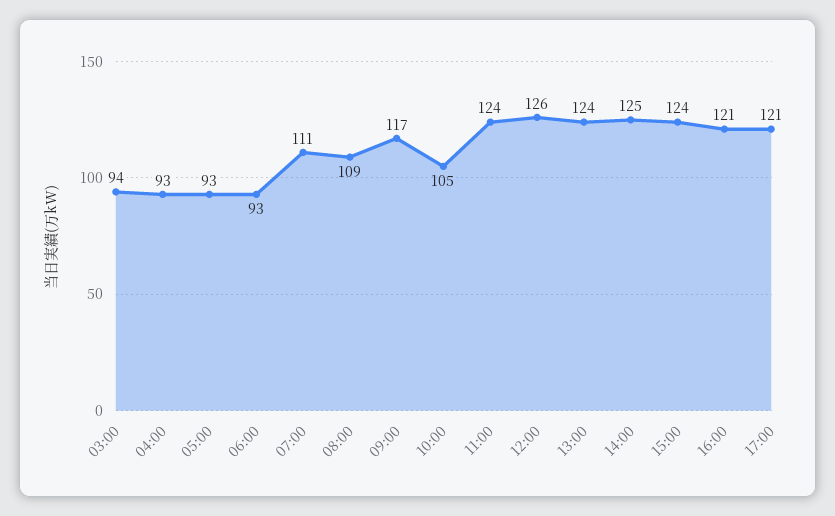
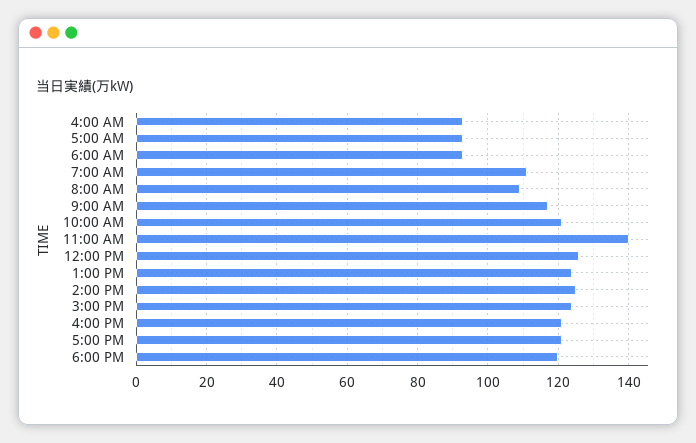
03:00: 94 -> none
10:00: 105 -> 120
11:00: 124 -> 140
6:00 PM: none -> 120

